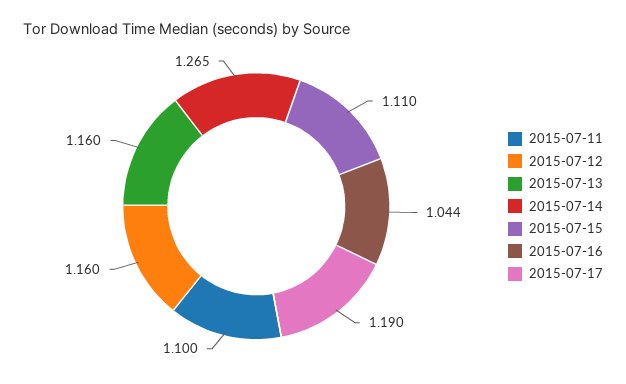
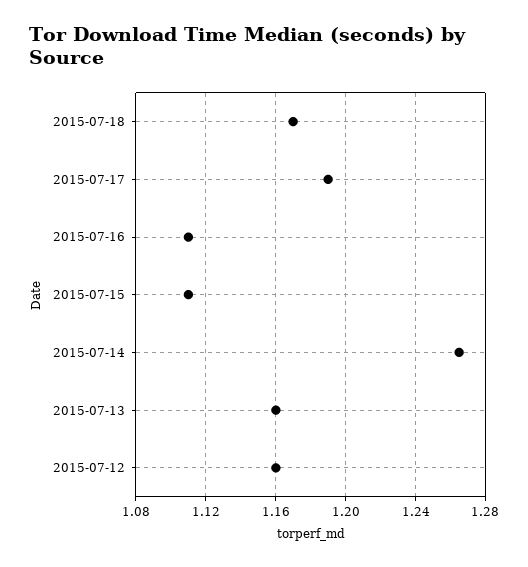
2015-07-11: 1.1 -> none
2015-07-16: 1.044 -> 1.11
2015-07-18: none -> 1.17

